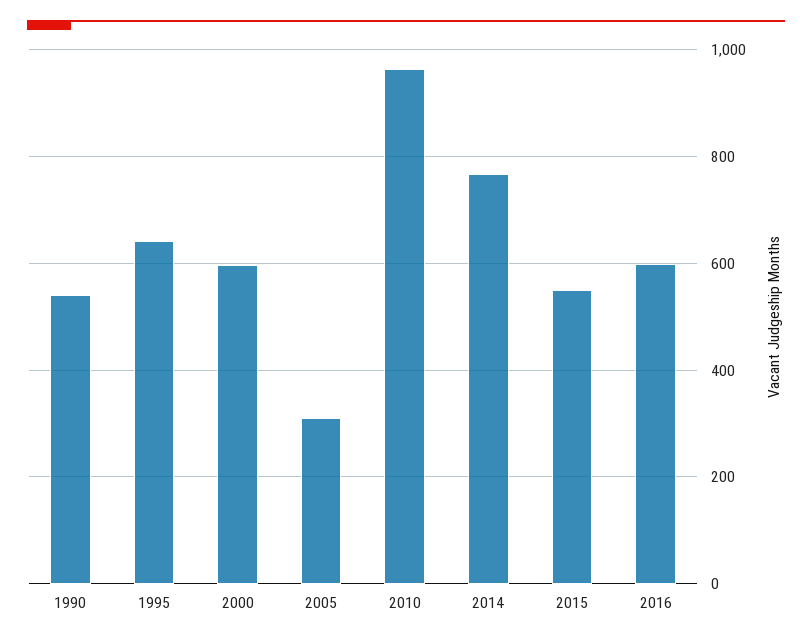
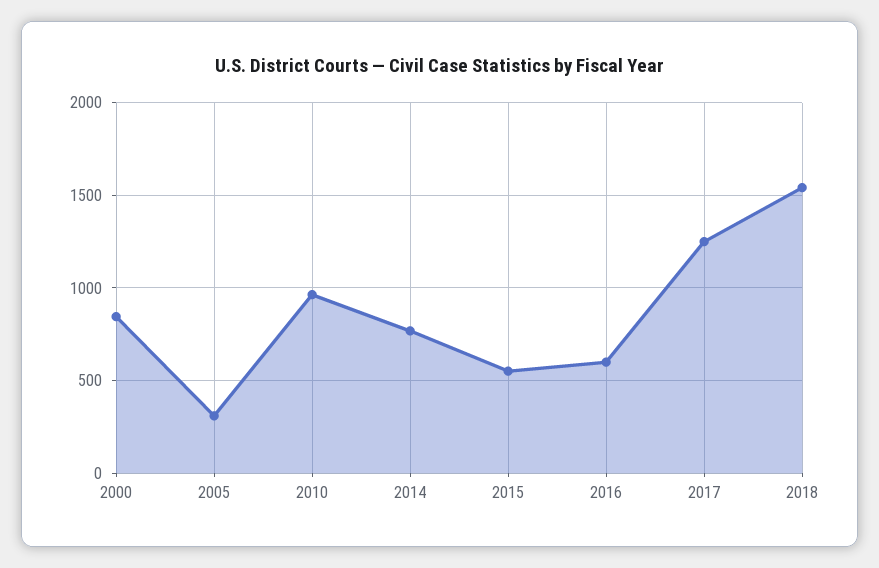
1990: 540 -> none
1995: 640 -> none
2000: 600 -> 850
2017: none -> 1250
2018: none -> 1550

